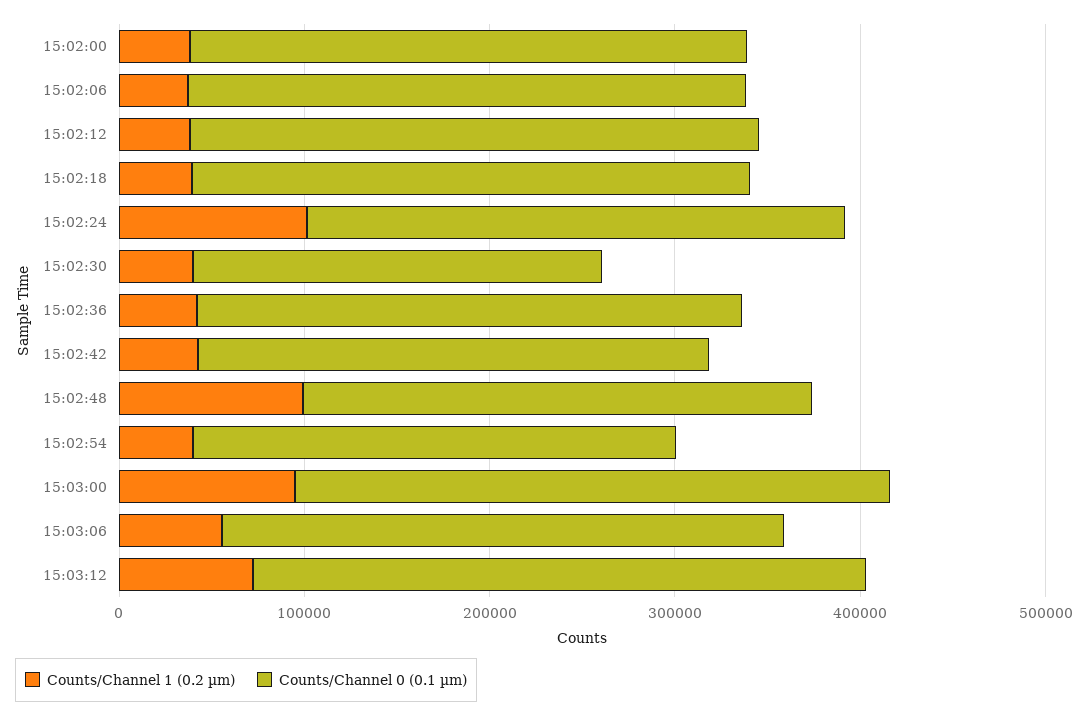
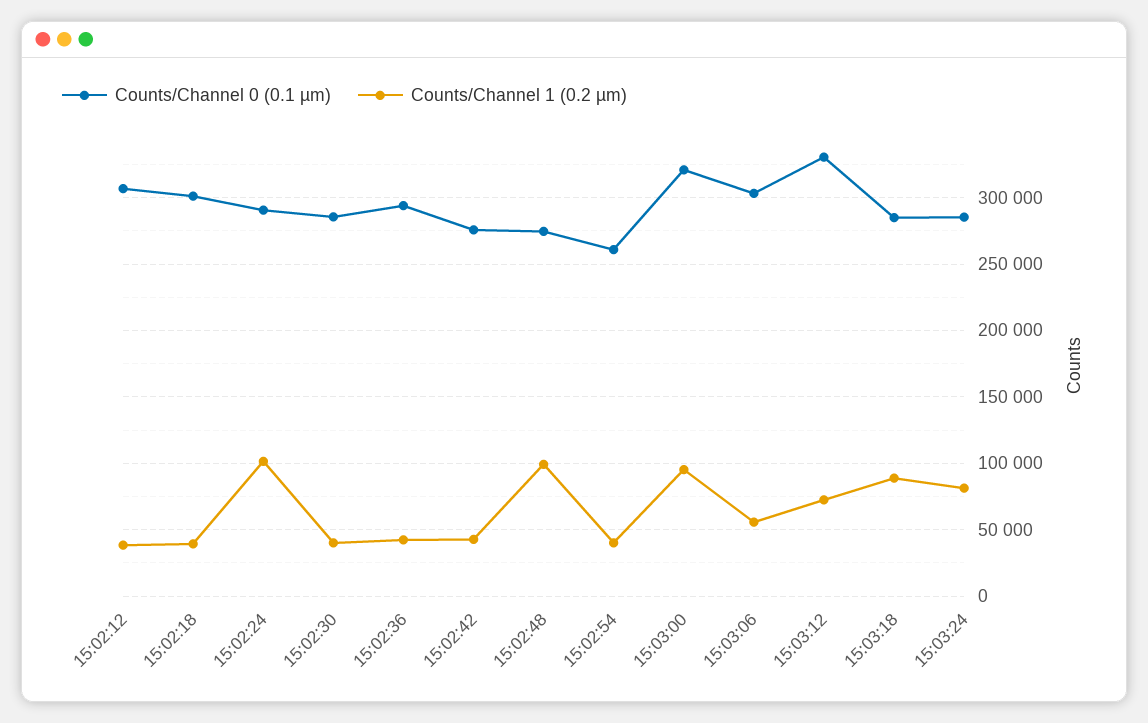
Counts/Channel 1 (0.2 µm), 15:02:00: 40000 -> none
Counts/Channel 0 (0.1 µm), 15:02:00: 300000 -> none
Counts/Channel 1 (0.2 µm), 15:02:06: 40000 -> none
Counts/Channel 0 (0.1 µm), 15:02:06: 300000 -> none
Counts/Channel 0 (0.1 µm), 15:02:30: 220000 -> 285000
Counts/Channel 0 (0.1 µm), 15:03:18: none -> 285000
Counts/Channel 1 (0.2 µm), 15:03:18: none -> 90000
Counts/Channel 0 (0.1 µm), 15:03:24: none -> 285000
Counts/Channel 1 (0.2 µm), 15:03:24: none -> 80000

